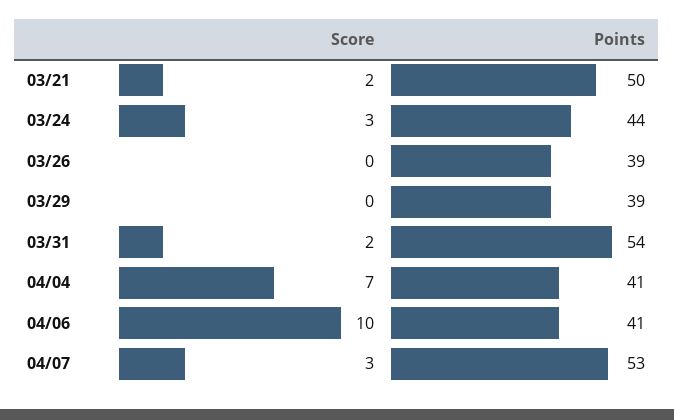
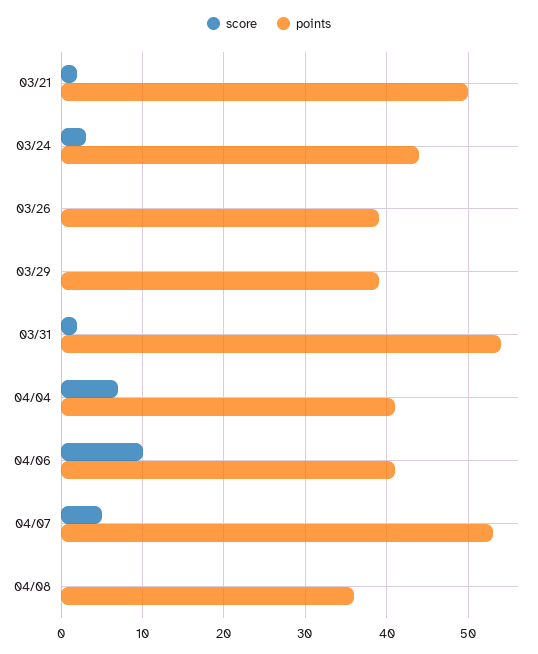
Score, 04/07: 3 -> 5
Score, 04/08: none -> 0
Points, 04/08: none -> 36

